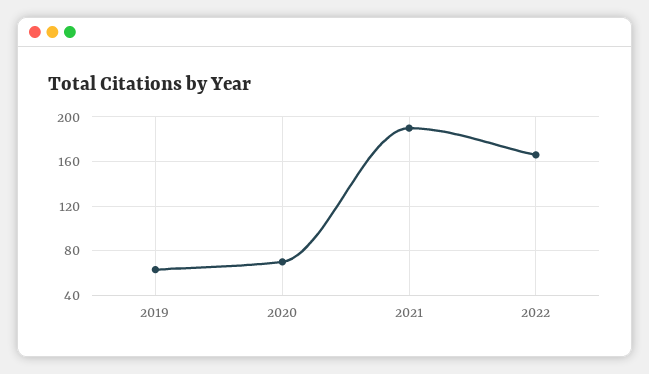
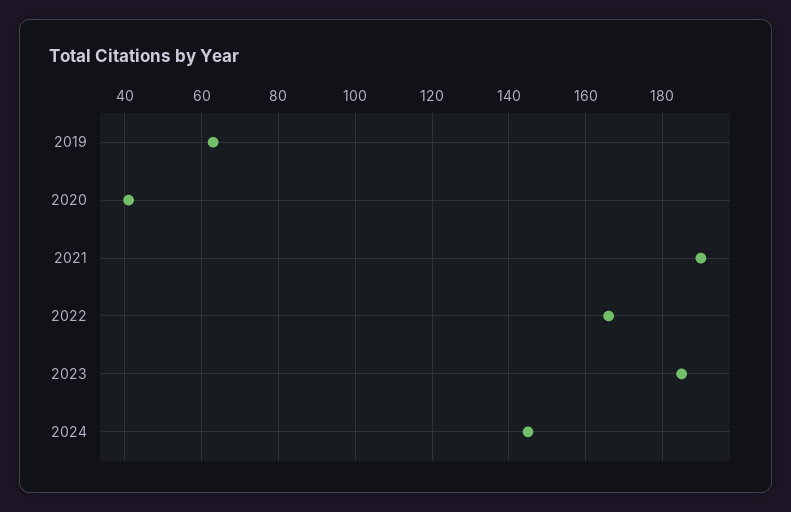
2020: 70 -> 40
2023: none -> 185
2024: none -> 145

